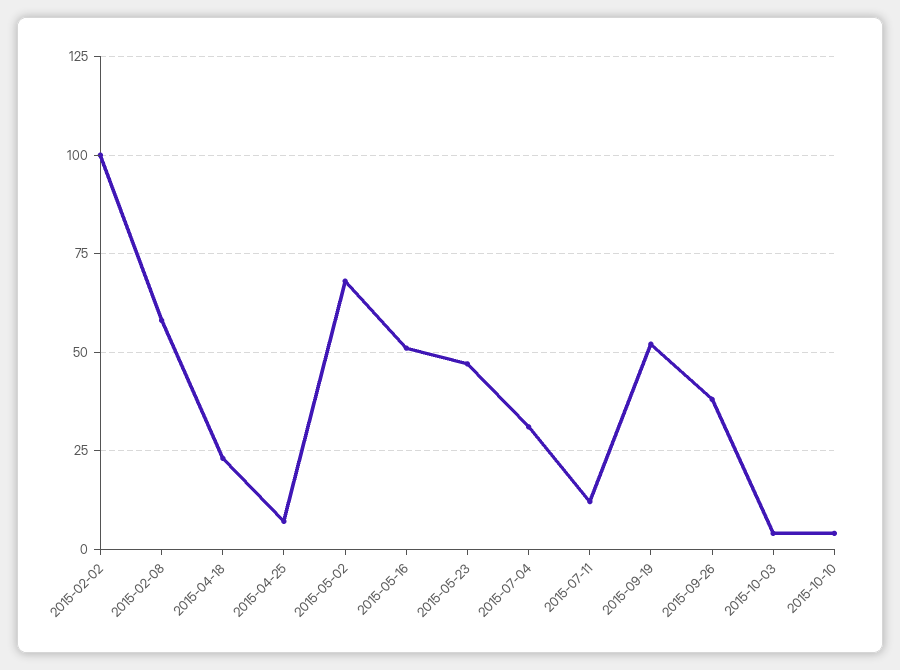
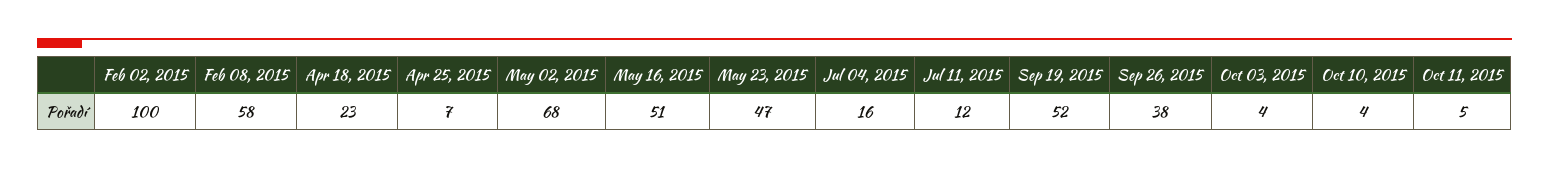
2015-07-04: 30 -> 16
Oct 11, 2015: none -> 5

